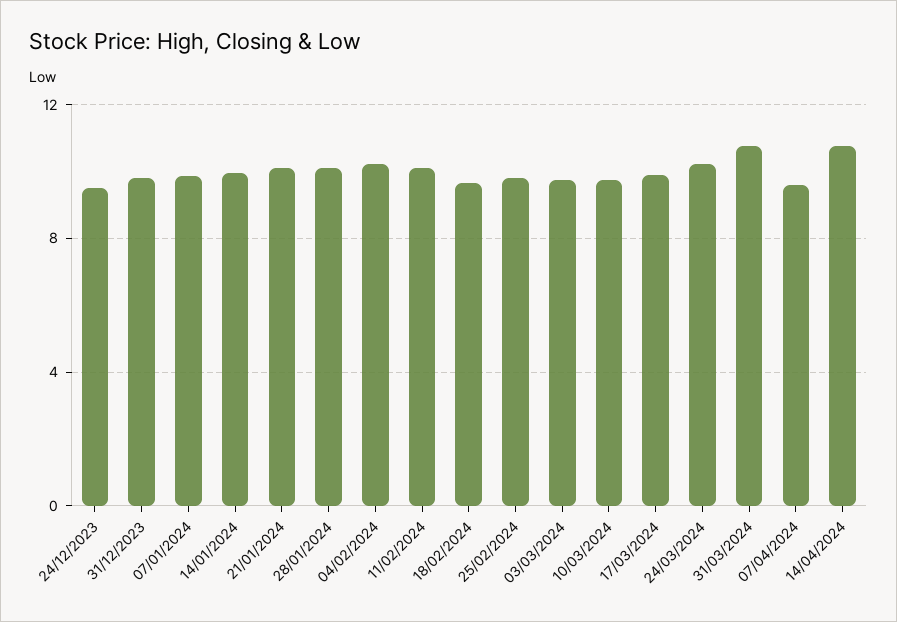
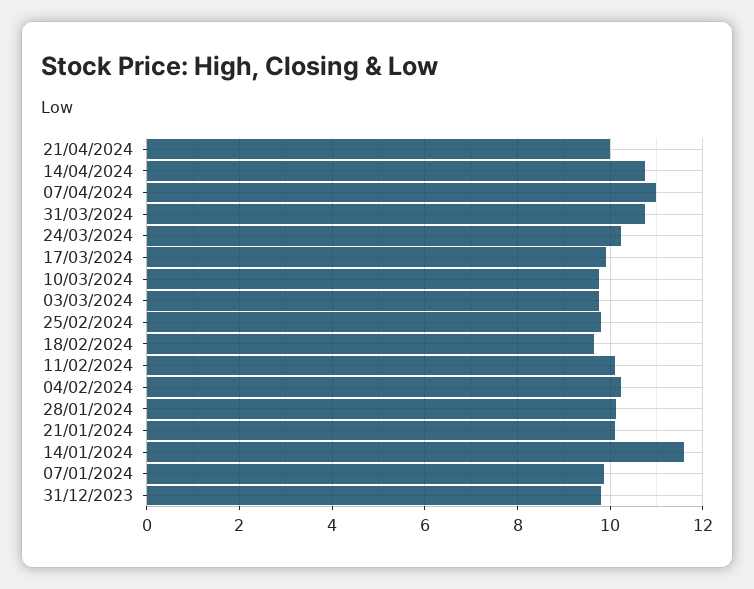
24/12/2023: 9.5 -> none
14/01/2024: 10 -> 11.6
07/04/2024: 9.5 -> 11
21/04/2024: none -> 10

